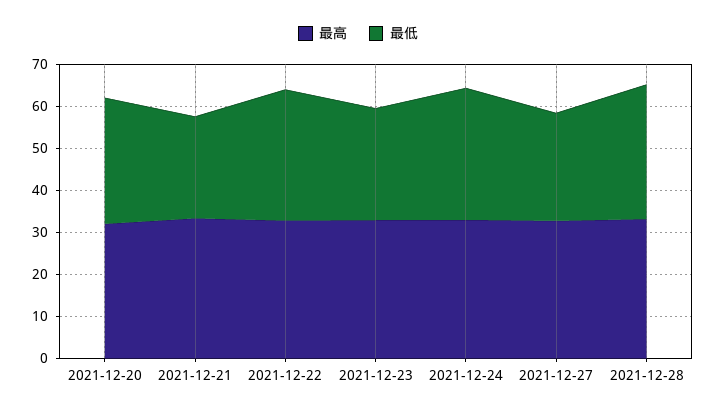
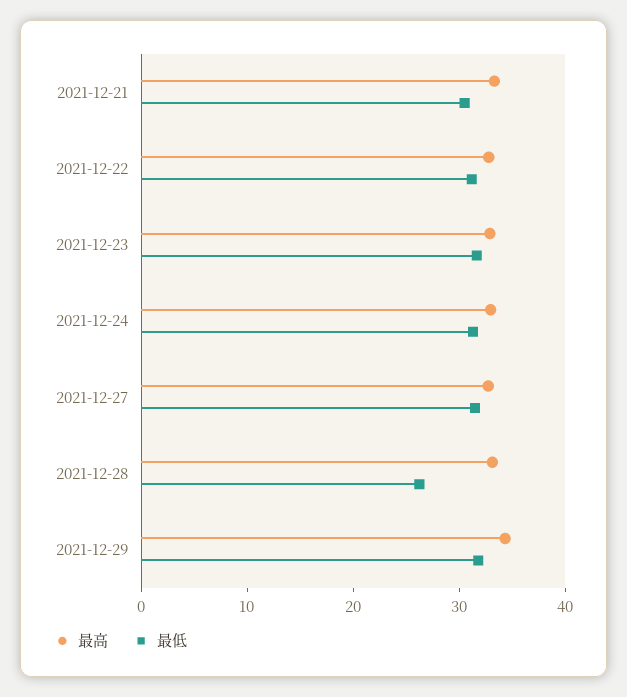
最高, 2021-12-20: 32 -> none
最低, 2021-12-20: 30 -> none
最低, 2021-12-21: 24 -> 30
最低, 2021-12-23: 26 -> 32
最低, 2021-12-27: 26 -> 32
最低, 2021-12-28: 32 -> 26
最高, 2021-12-29: none -> 34
最低, 2021-12-29: none -> 32

